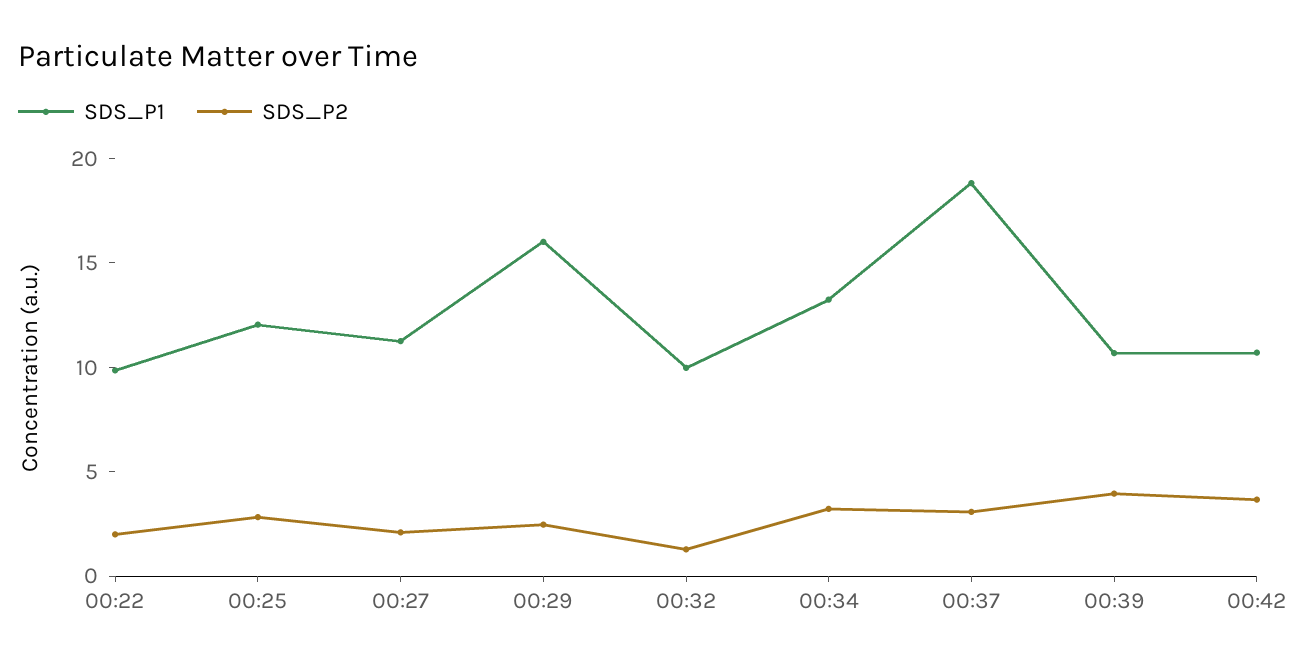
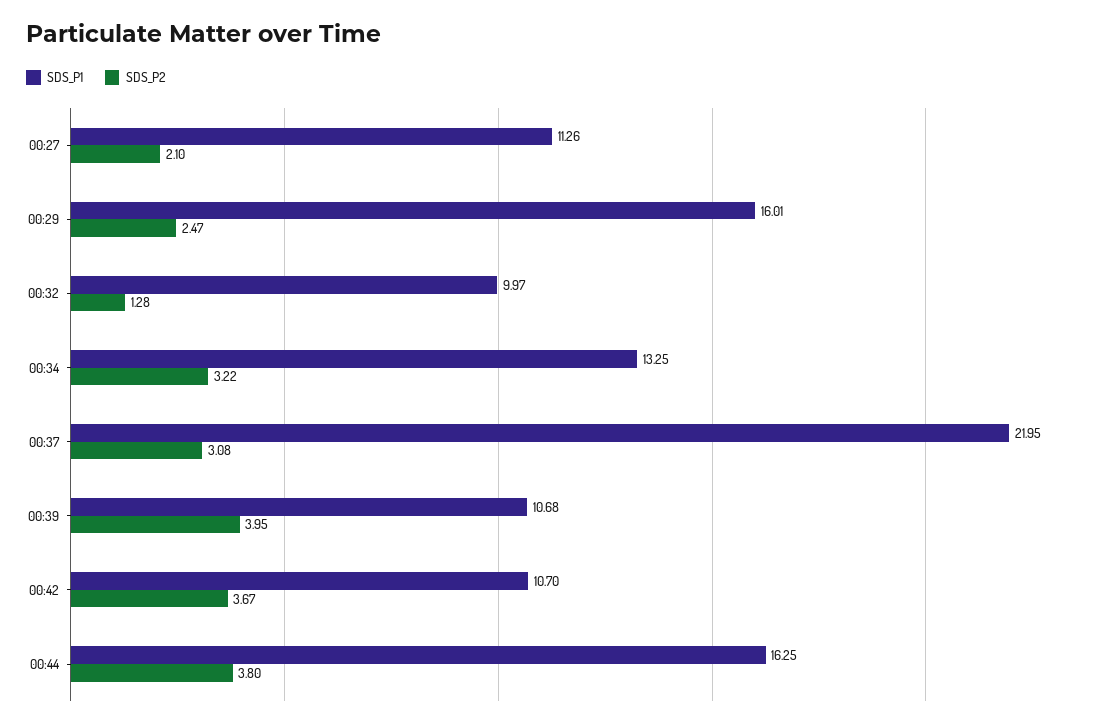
SDS_P1, 00:22: 10 -> none
SDS_P2, 00:22: 2 -> none
SDS_P1, 00:25: 12 -> none
SDS_P2, 00:25: 3 -> none
SDS_P1, 00:37: 19 -> 21.95
SDS_P1, 00:44: none -> 16.25
SDS_P2, 00:44: none -> 3.8

